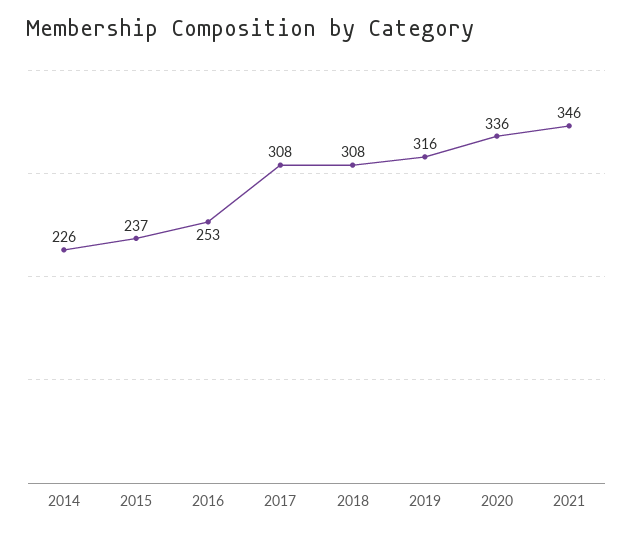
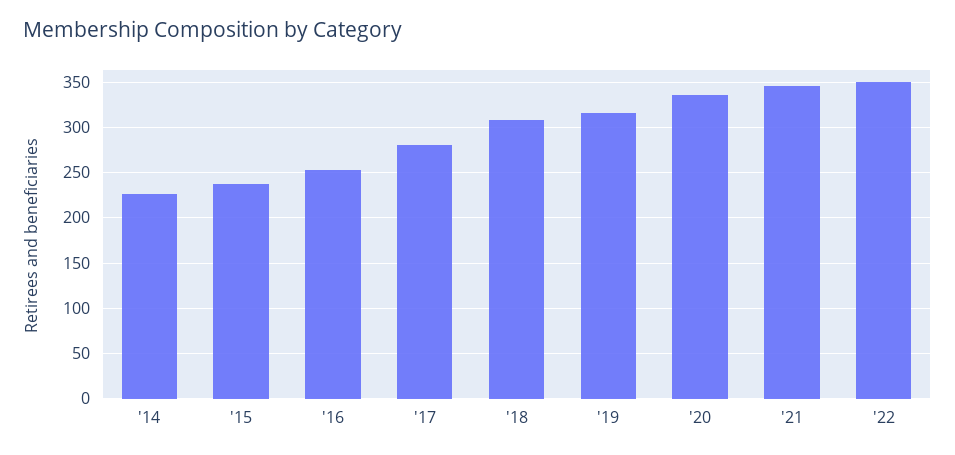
2017: 308 -> 280
'22: none -> 350

